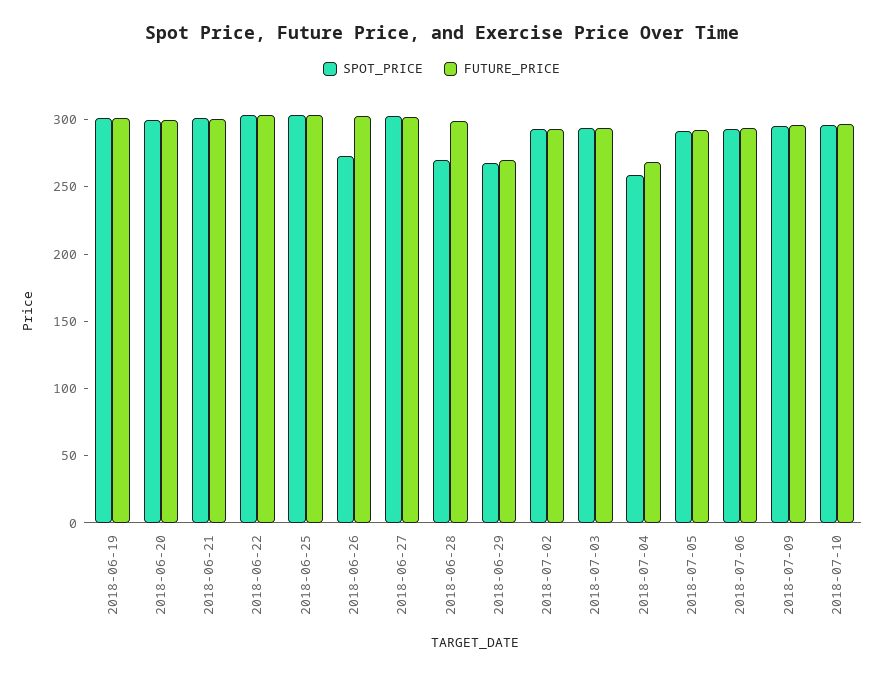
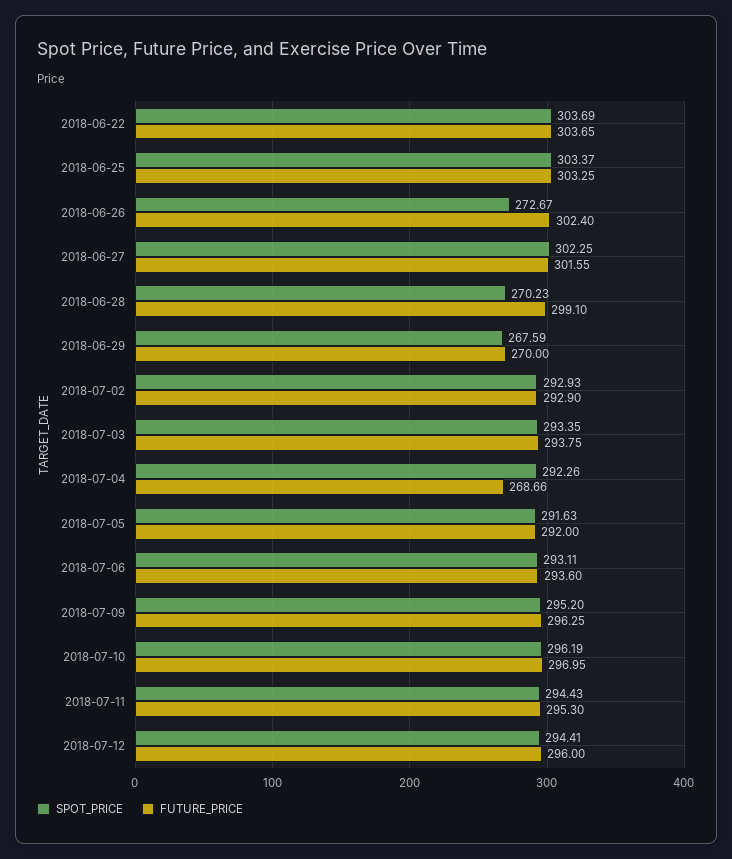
SPOT_PRICE, 2018-06-19: 300 -> none
FUTURE_PRICE, 2018-06-19: 300 -> none
SPOT_PRICE, 2018-06-20: 300 -> none
FUTURE_PRICE, 2018-06-20: 300 -> none
SPOT_PRICE, 2018-06-21: 300 -> none
FUTURE_PRICE, 2018-06-21: 300 -> none
SPOT_PRICE, 2018-07-04: 260 -> 292.26
SPOT_PRICE, 2018-07-11: none -> 294.43
FUTURE_PRICE, 2018-07-11: none -> 295.3
SPOT_PRICE, 2018-07-12: none -> 294.41
FUTURE_PRICE, 2018-07-12: none -> 296

